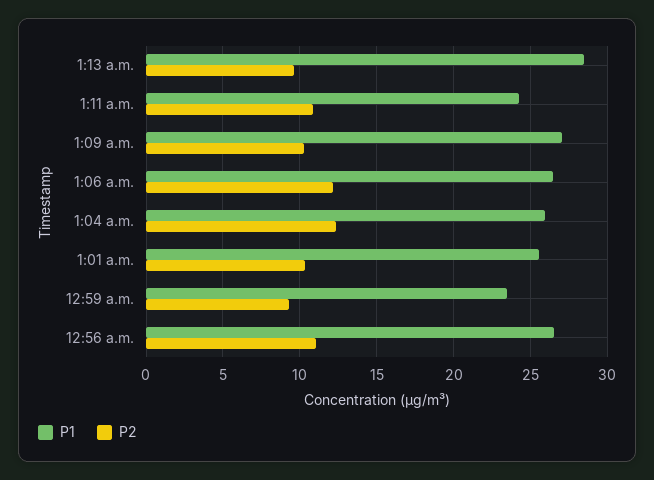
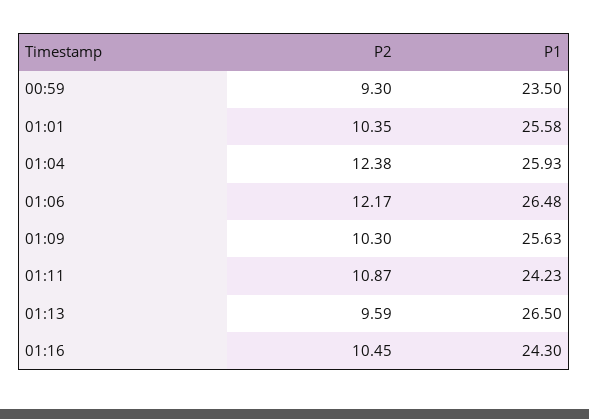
P1, 1:13 a.m.: 28.5 -> 26.5
P1, 1:09 a.m.: 27 -> 25.63
P1, 12:56 a.m.: 26.5 -> none
P2, 12:56 a.m.: 11 -> none
P2, 01:16: none -> 10.45
P1, 01:16: none -> 24.3

